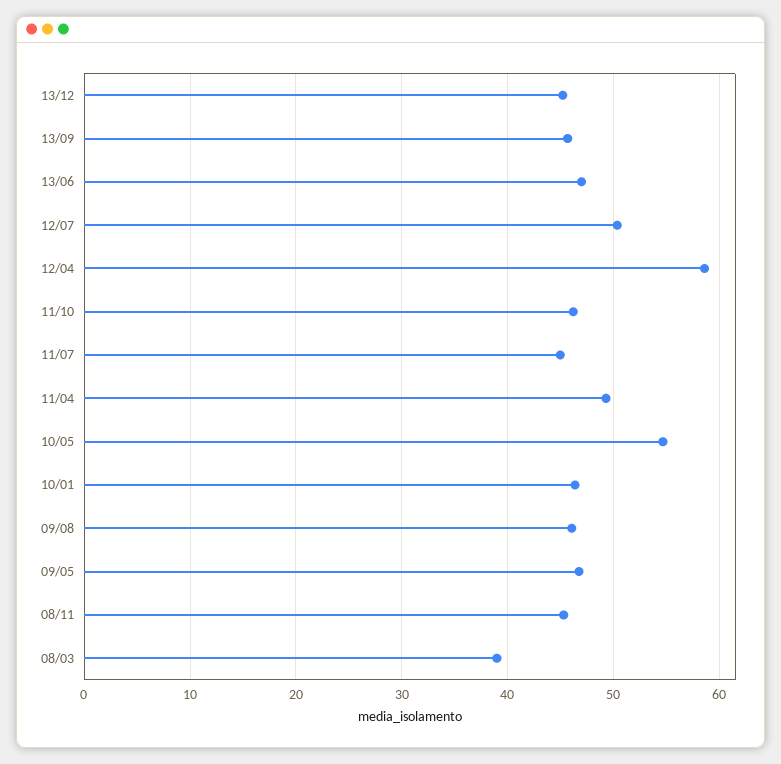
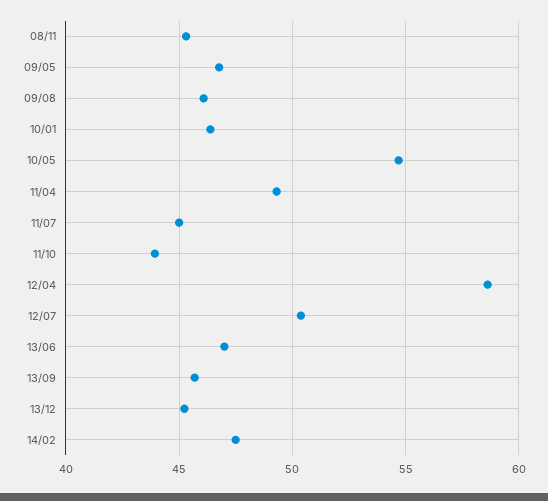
11/10: 46 -> 44
08/03: 39 -> none
14/02: none -> 47.5

